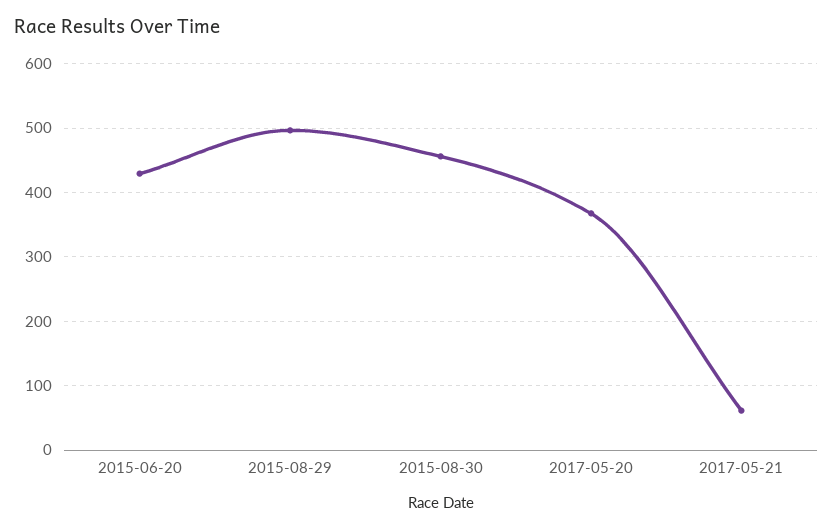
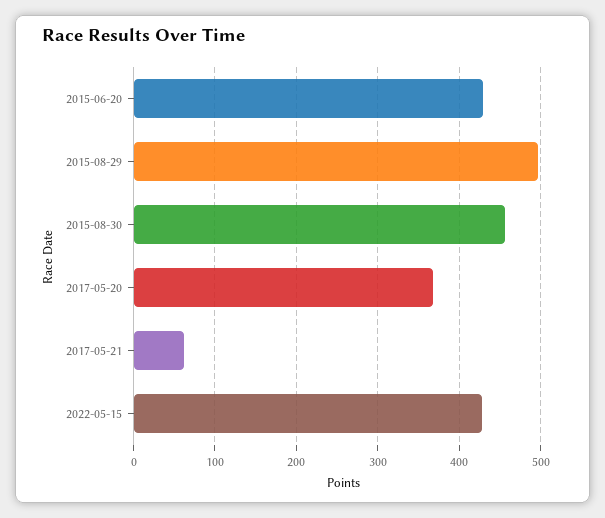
2022-05-15: none -> 430

